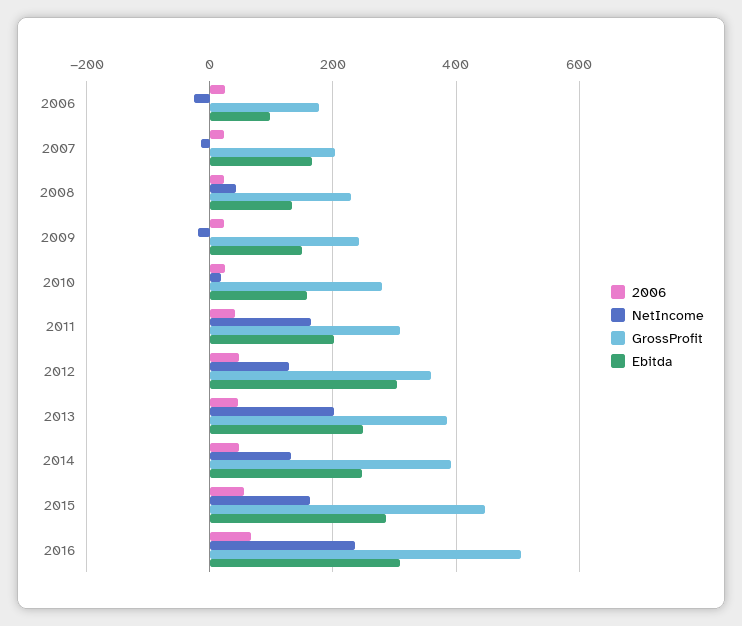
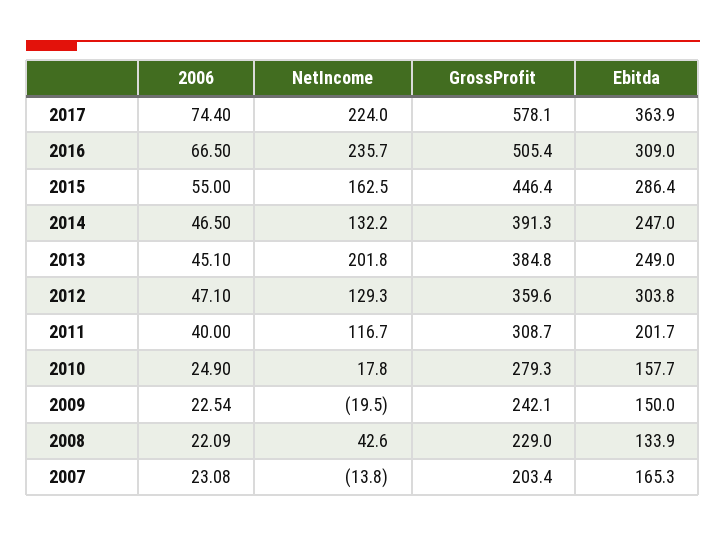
2006, 2006: 20 -> none
NetIncome, 2006: -20 -> none
GrossProfit, 2006: 180 -> none
Ebitda, 2006: 100 -> none
NetIncome, 2011: 160 -> 116.7
2006, 2017: none -> 74.4
NetIncome, 2017: none -> 224
GrossProfit, 2017: none -> 578.1
Ebitda, 2017: none -> 363.9

